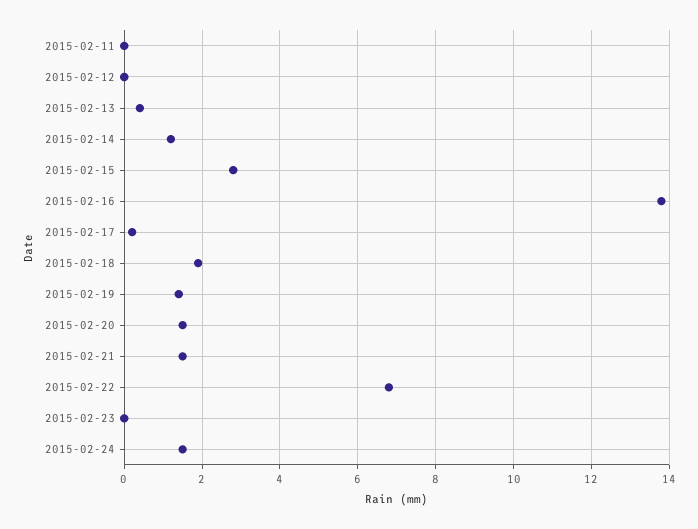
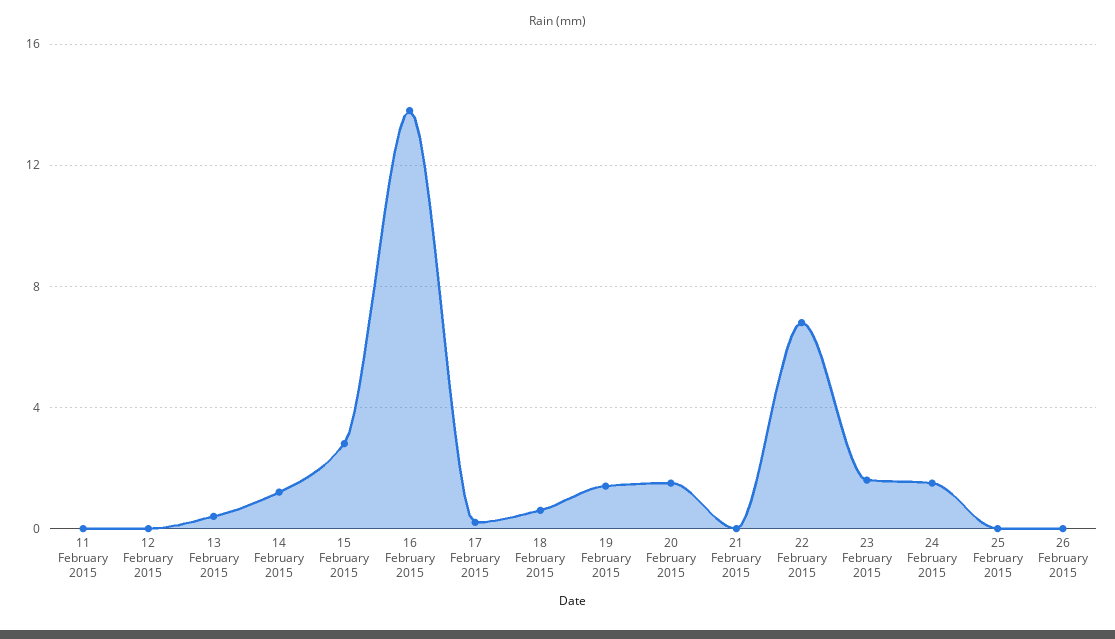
2015-02-18: 2 -> 0.5
2015-02-21: 1.5 -> 0
2015-02-23: 0 -> 1.5
25 February 2015: none -> 0
26 February 2015: none -> 0

